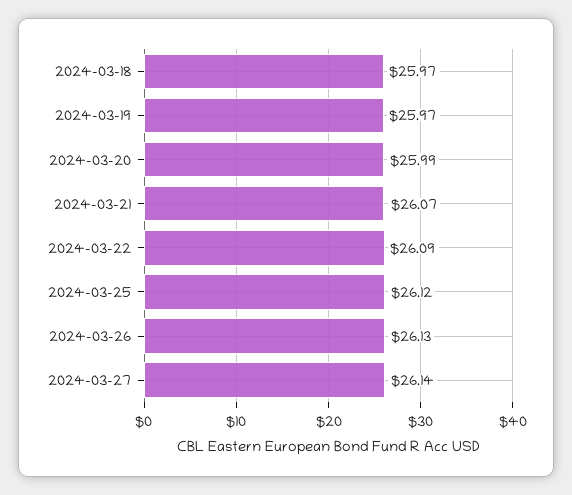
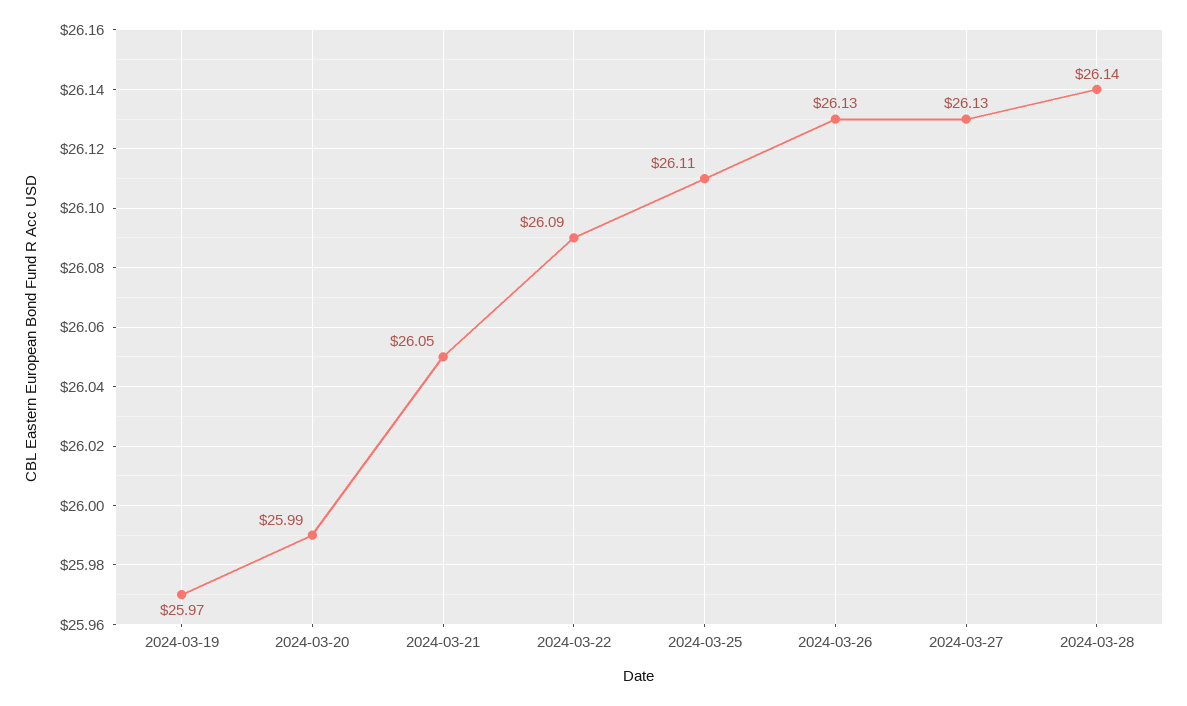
2024-03-18: 25.97 -> none
2024-03-21: 26.07 -> 26.05
2024-03-25: 26.12 -> 26.11
2024-03-27: 26.14 -> 26.13
2024-03-28: none -> 26.14

